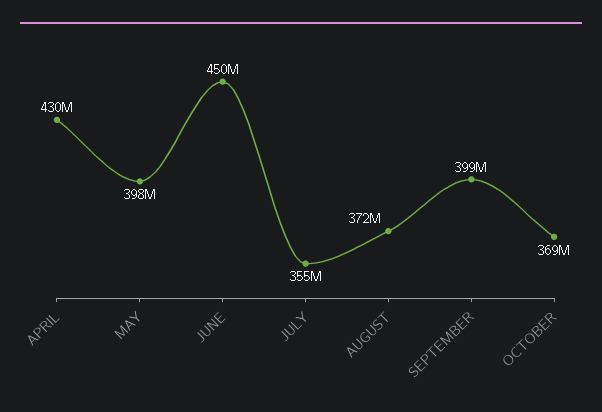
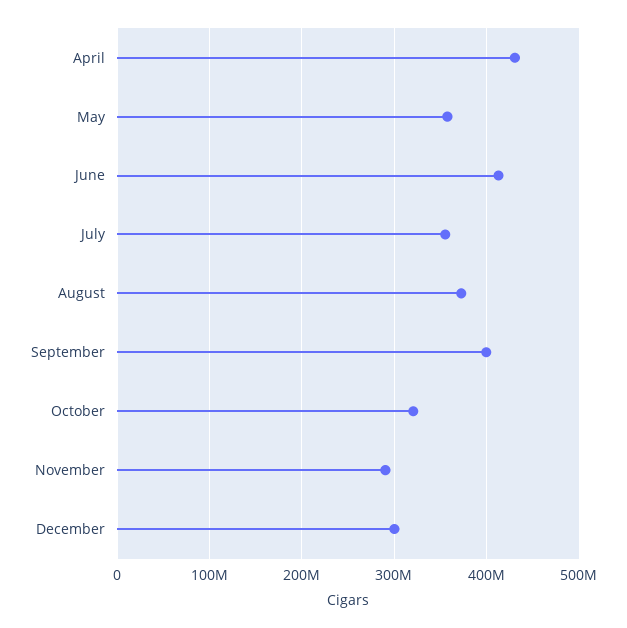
MAY: 398000000 -> 360000000
JUNE: 450000000 -> 410000000
OCTOBER: 369000000 -> 320000000
November: none -> 290000000
December: none -> 300000000

